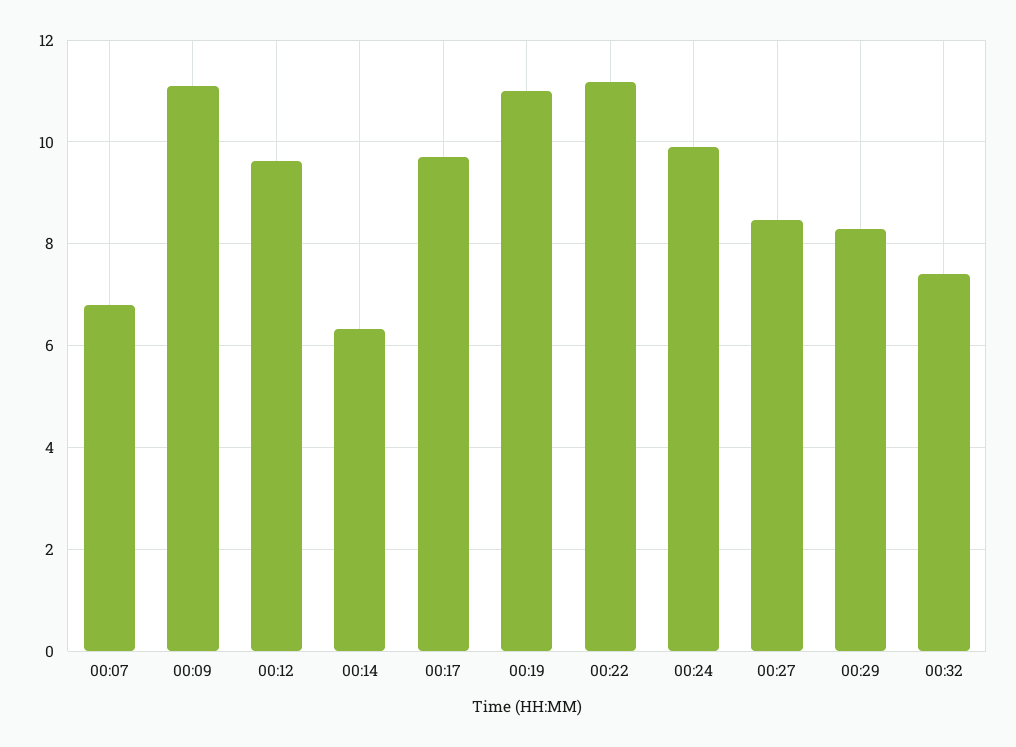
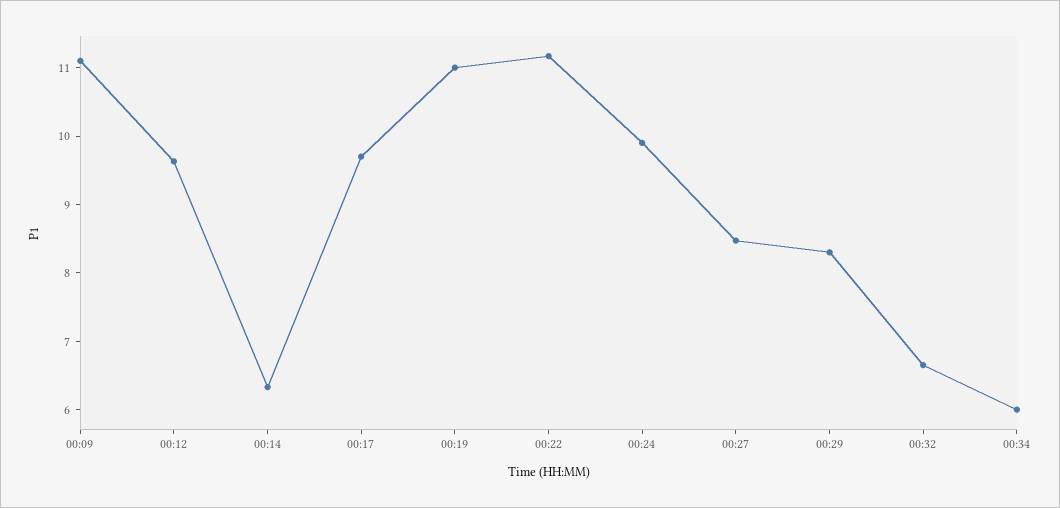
00:07: 6.8 -> none
00:32: 7.4 -> 6.6
00:34: none -> 6

